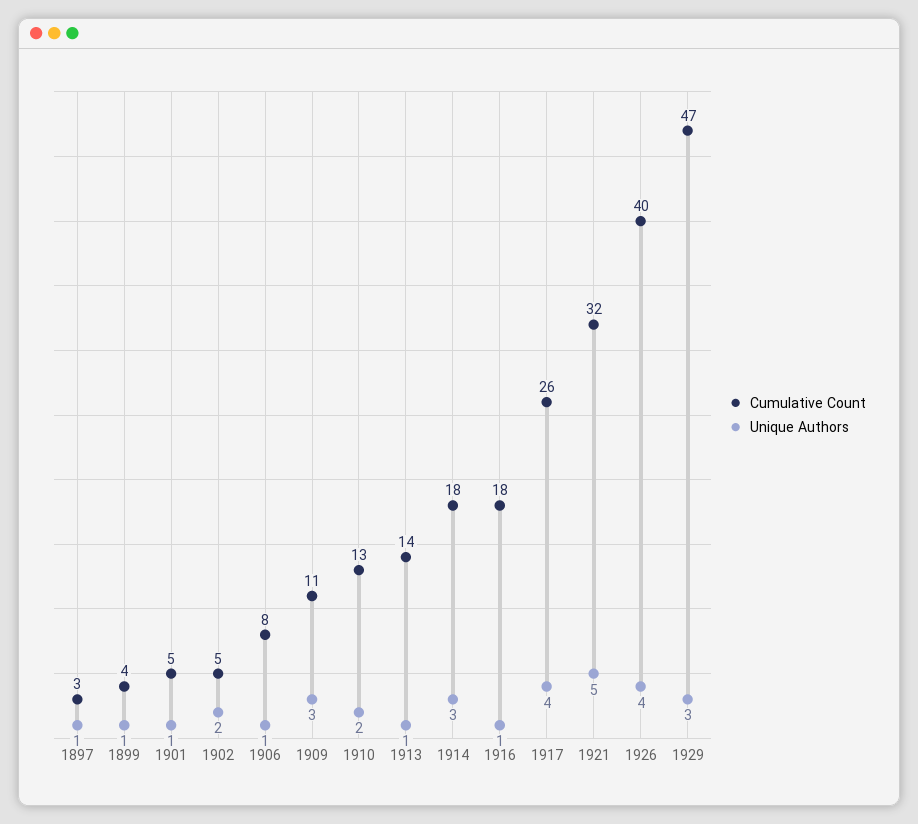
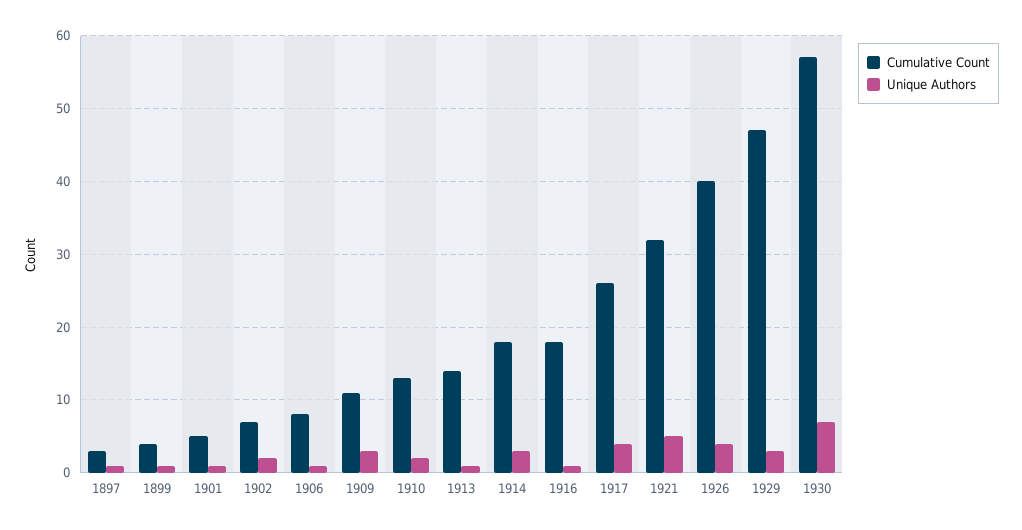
Cumulative Count, 1902: 5 -> 7
Cumulative Count, 1930: none -> 57
Unique Authors, 1930: none -> 7

